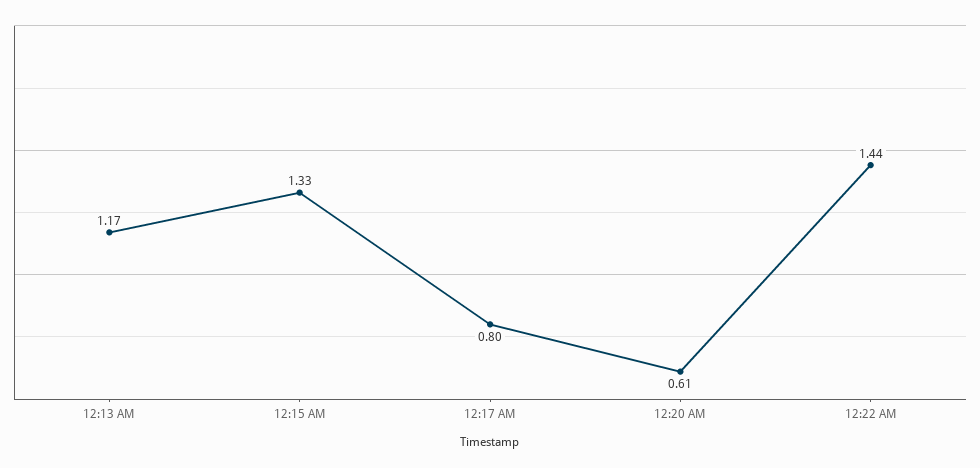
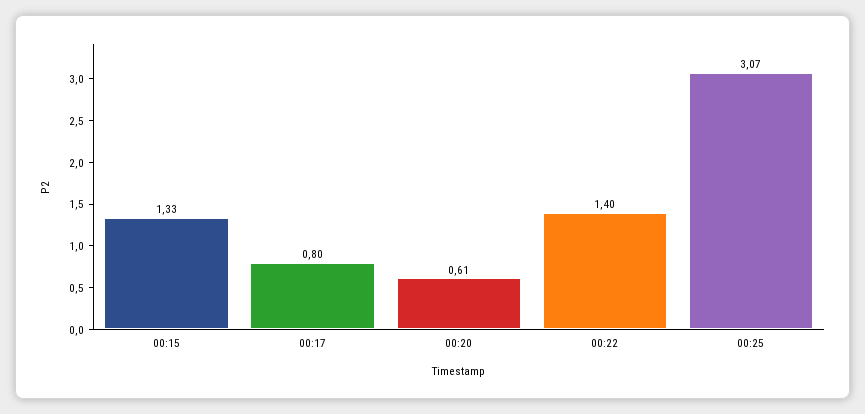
12:13 AM: 1.17 -> none
12:22 AM: 1.44 -> 1.4
00:25: none -> 3.07

